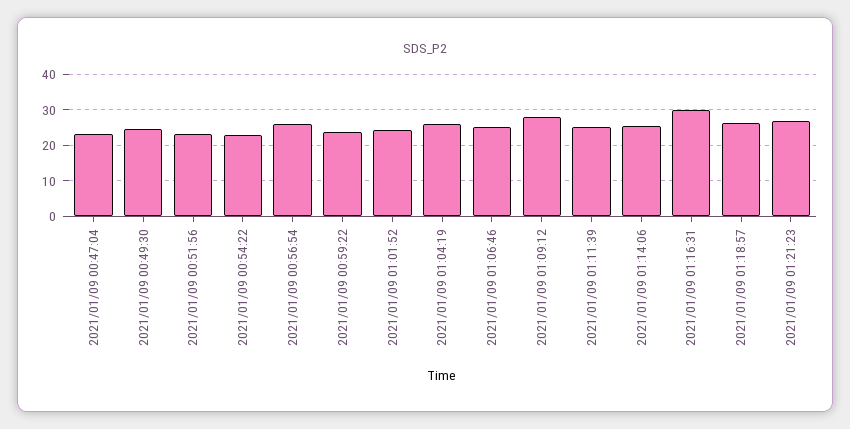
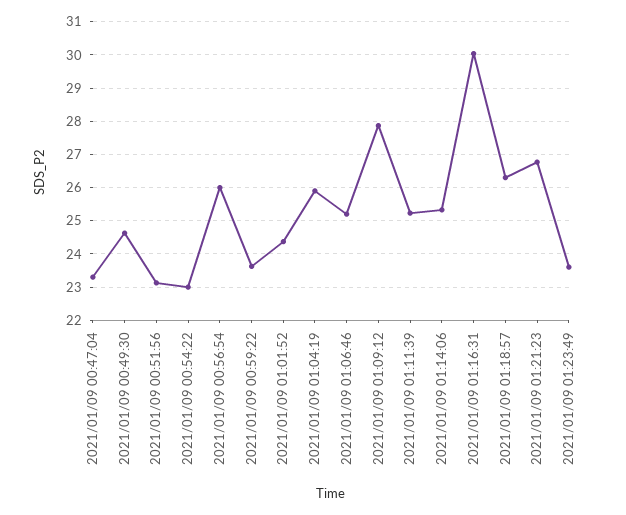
2021/01/09 01:23:49: none -> 23.6

